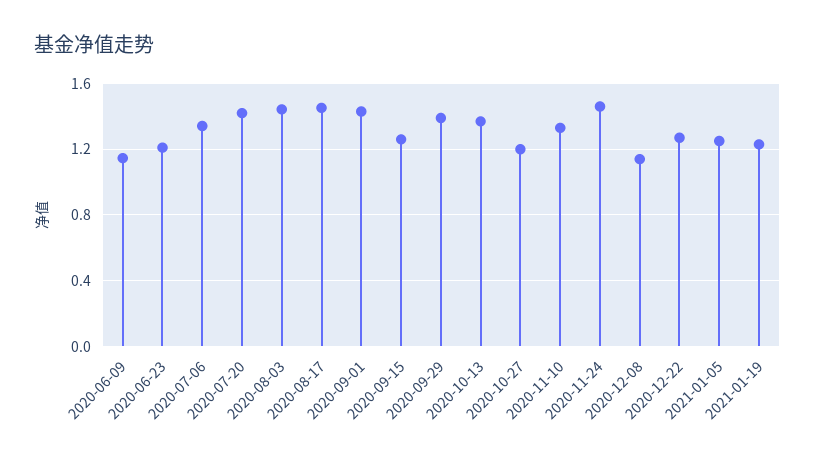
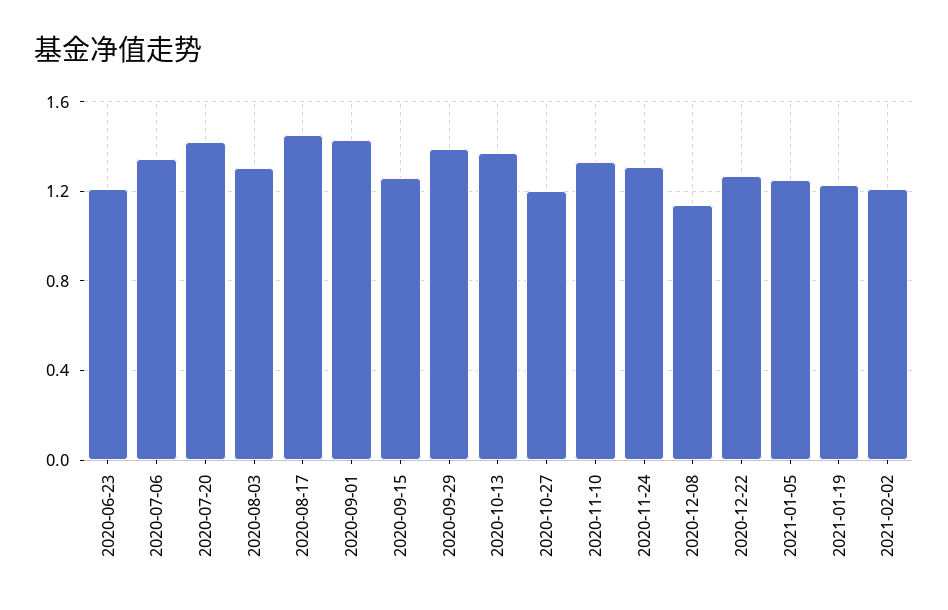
2020-06-09: 1.15 -> none
2020-08-03: 1.45 -> 1.3
2020-11-24: 1.45 -> 1.3
2021-02-02: none -> 1.2

